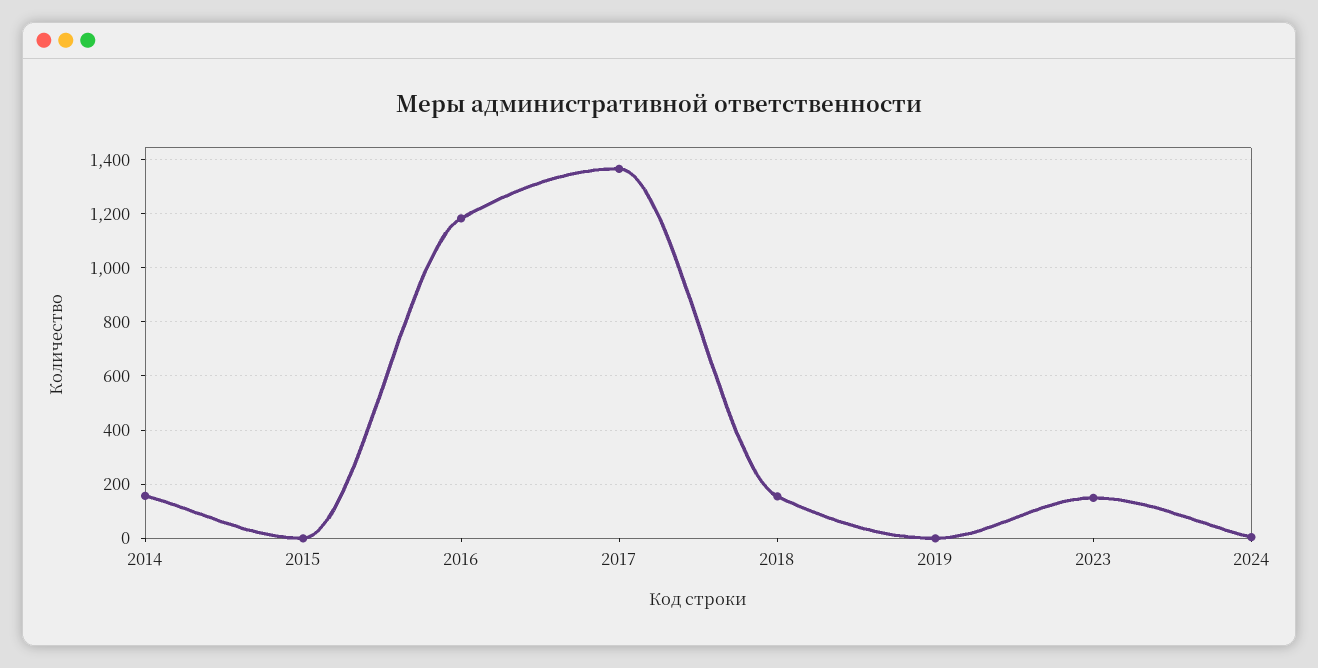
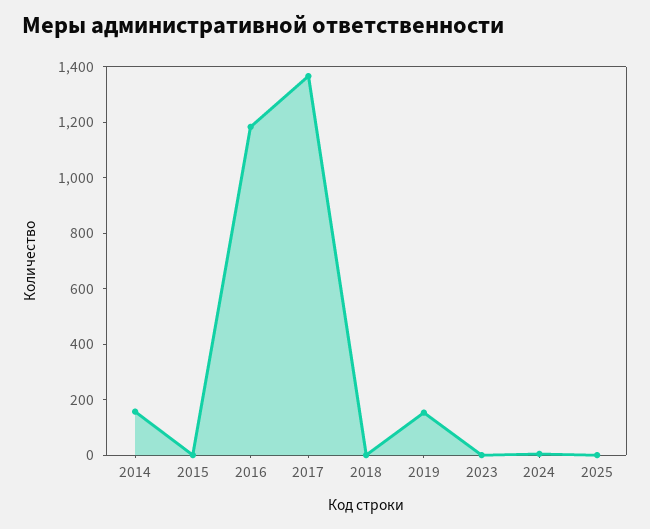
2018: 150 -> 0
2019: 0 -> 150
2023: 150 -> 0
2025: none -> 0

